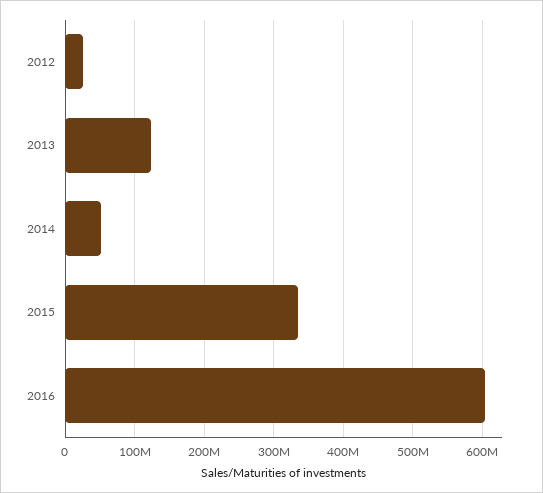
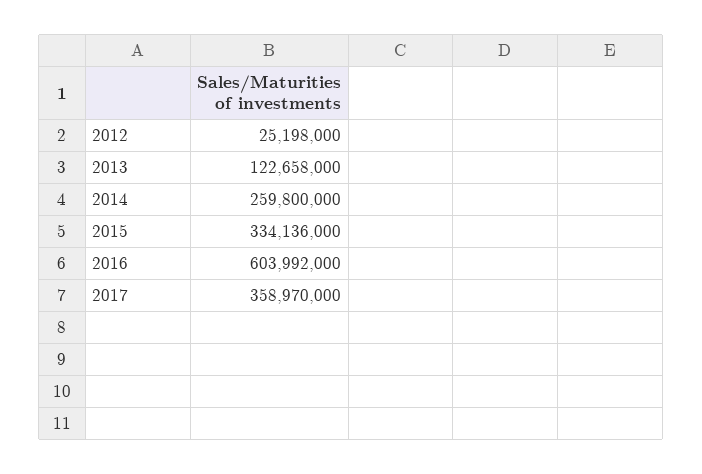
2014: 50000000 -> 259800000
2017: none -> 358970000

